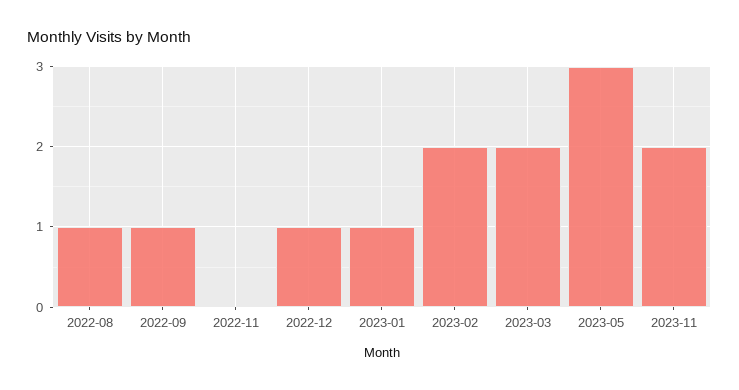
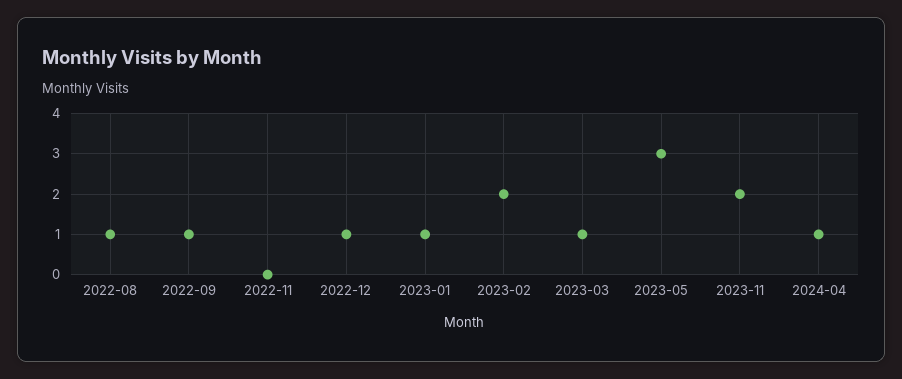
2023-03: 2 -> 1
2024-04: none -> 1

